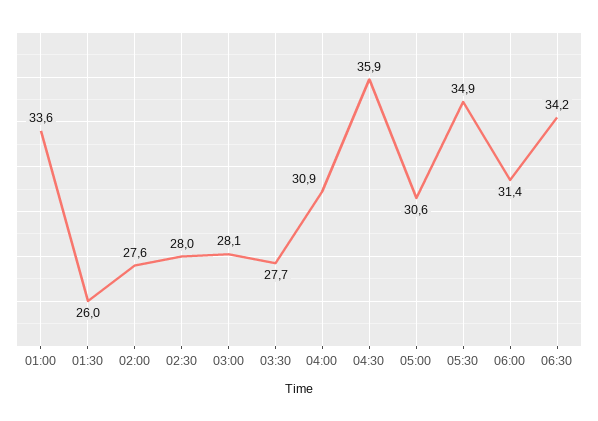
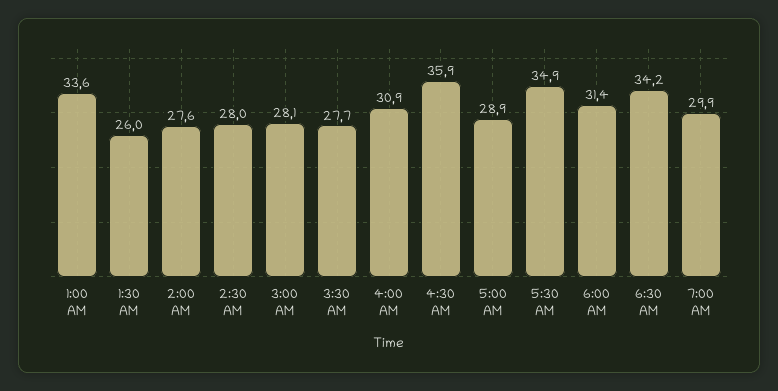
05:00: 30.6 -> 28.9
7:00 AM: none -> 29.9

